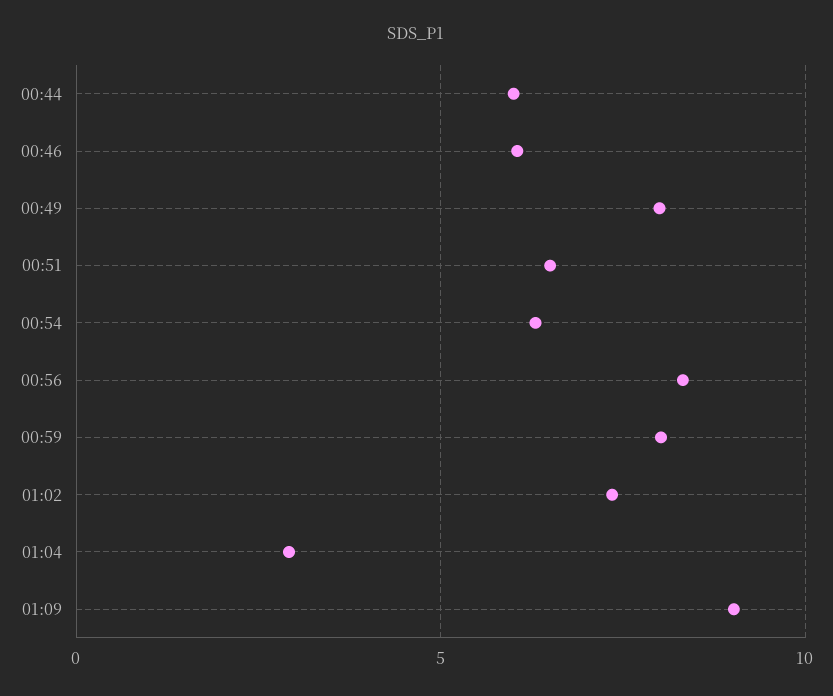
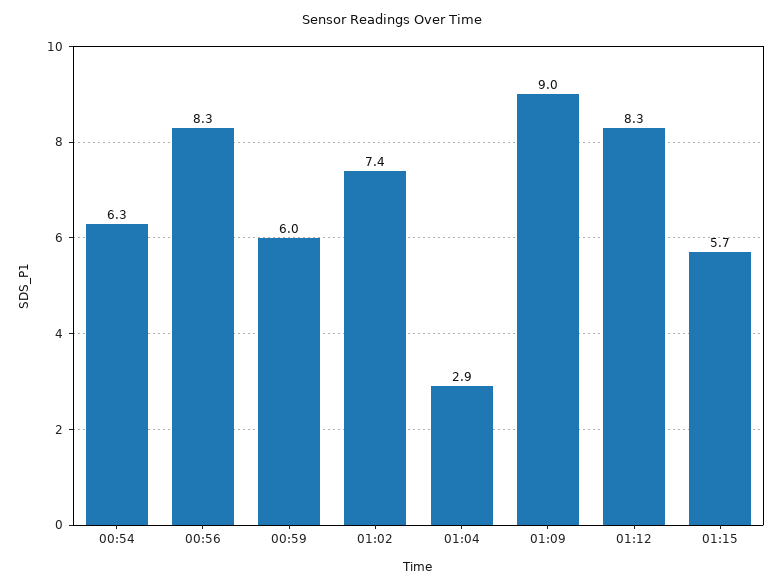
00:44: 6 -> none
00:46: 6 -> none
00:49: 8 -> none
00:51: 6.5 -> none
00:59: 8 -> 6
01:12: none -> 8.3
01:15: none -> 5.7

